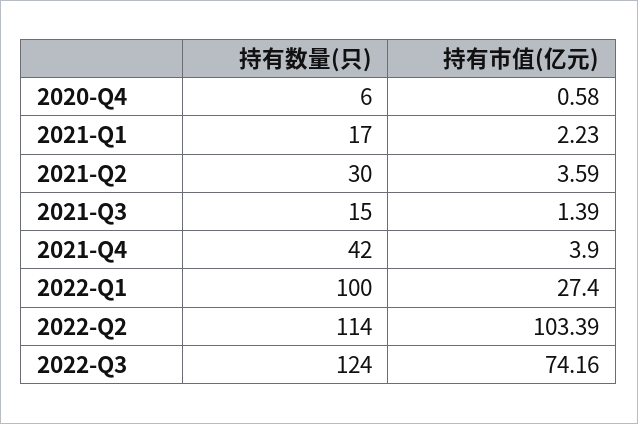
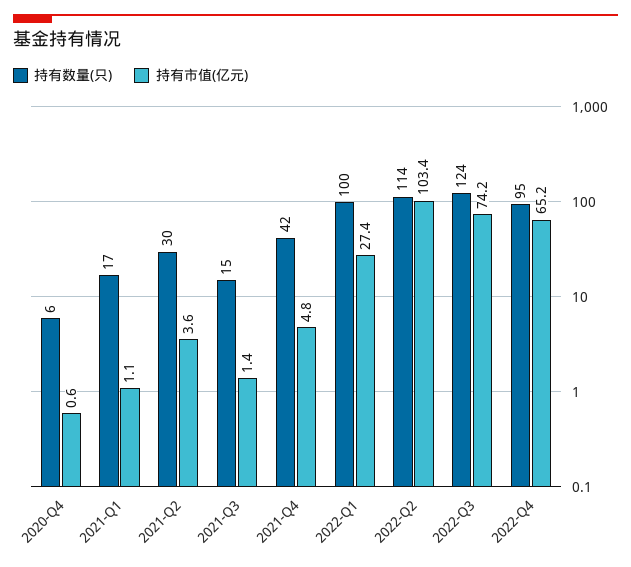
持有市值(亿元), 2021-Q1: 2.23 -> 1.1
持有市值(亿元), 2021-Q4: 3.9 -> 4.8
持有数量(只), 2022-Q4: none -> 95
持有市值(亿元), 2022-Q4: none -> 65.2

